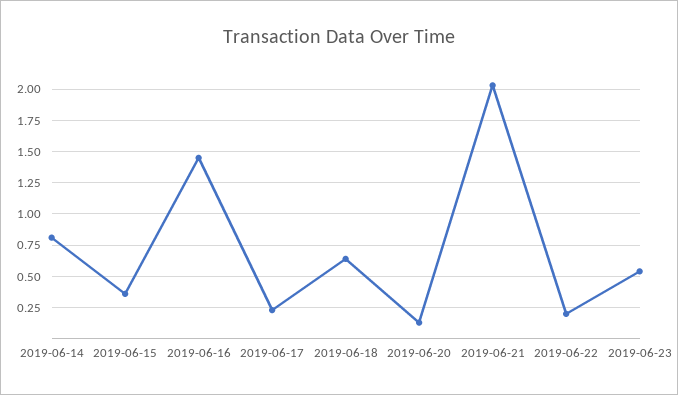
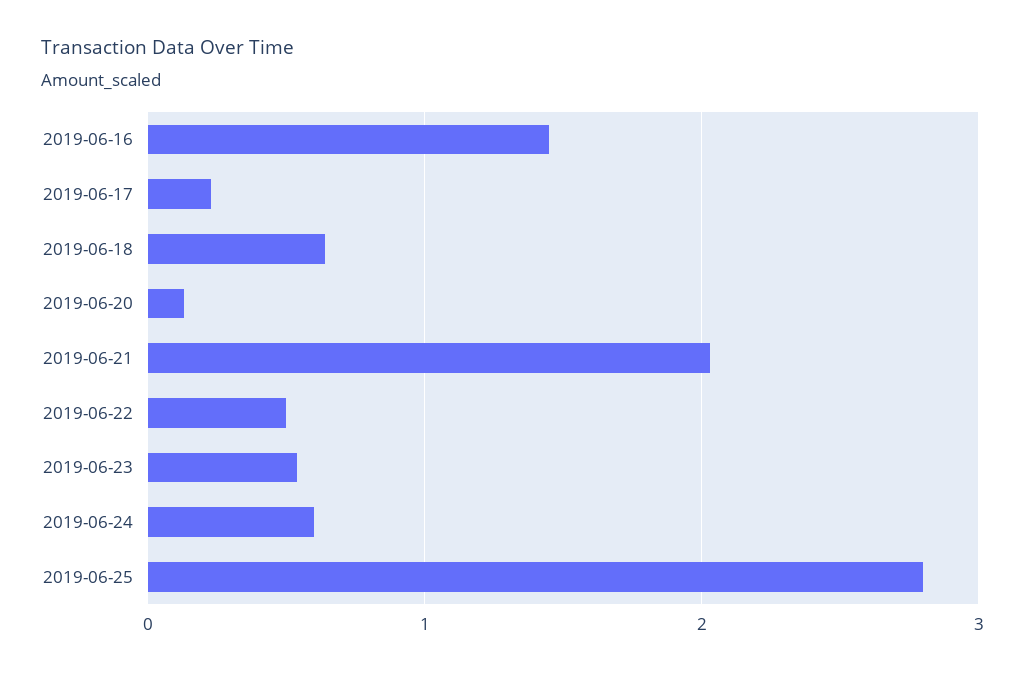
2019-06-14: 0.8 -> none
2019-06-15: 0.35 -> none
2019-06-22: 0.2 -> 0.5
2019-06-24: none -> 0.6
2019-06-25: none -> 2.8

